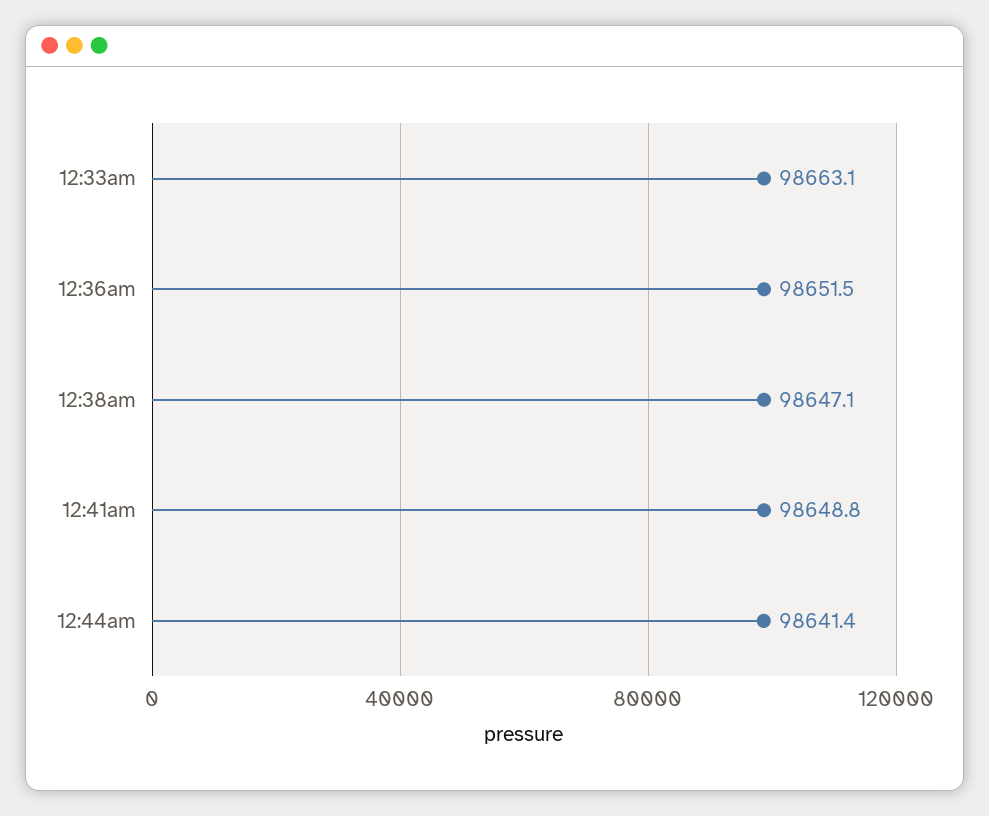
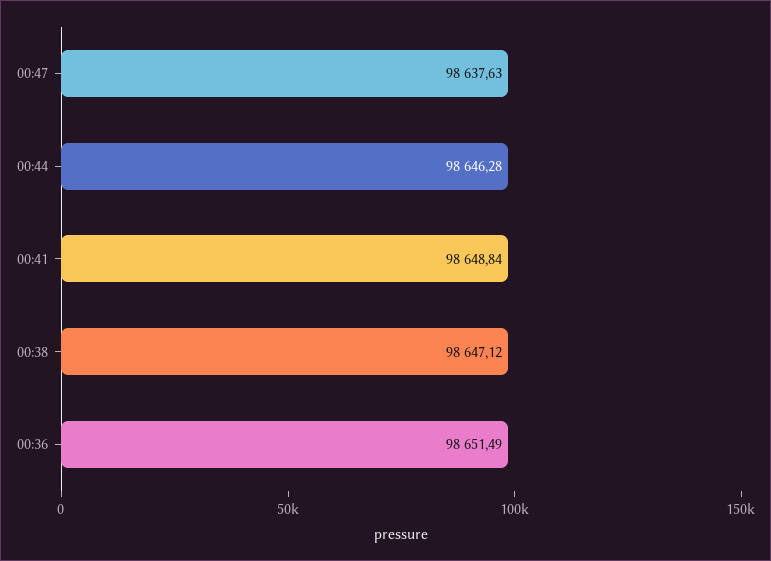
12:33am: 98663.1 -> none
12:44am: 98641.4 -> 98646.28
00:47: none -> 98637.63

